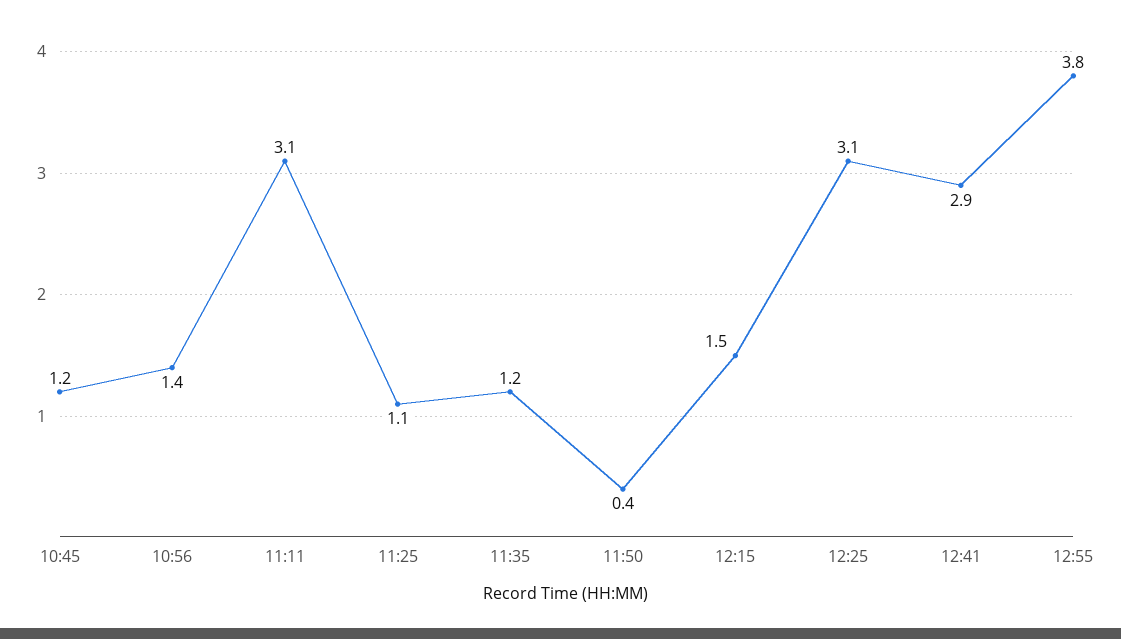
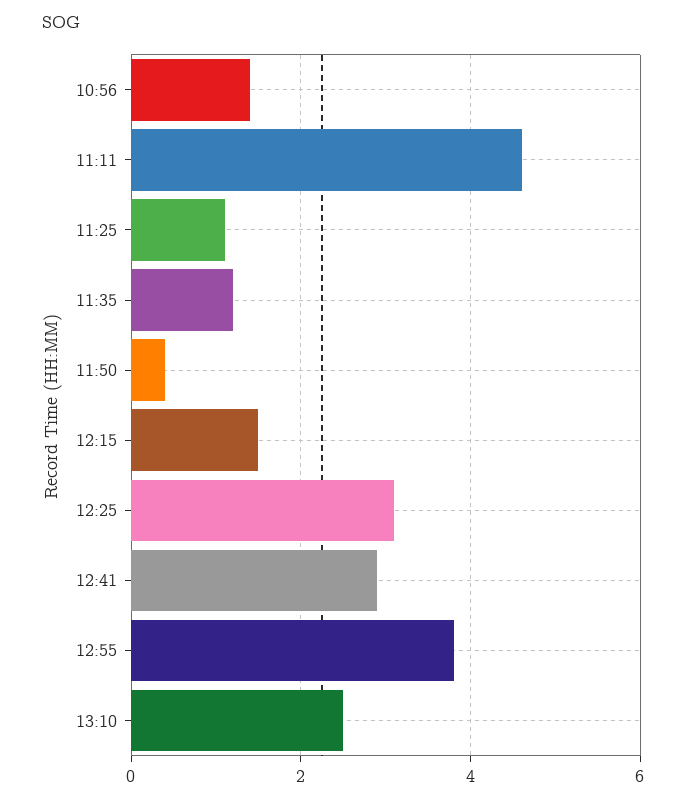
10:45: 1.2 -> none
11:11: 3.1 -> 4.5
13:10: none -> 2.5

